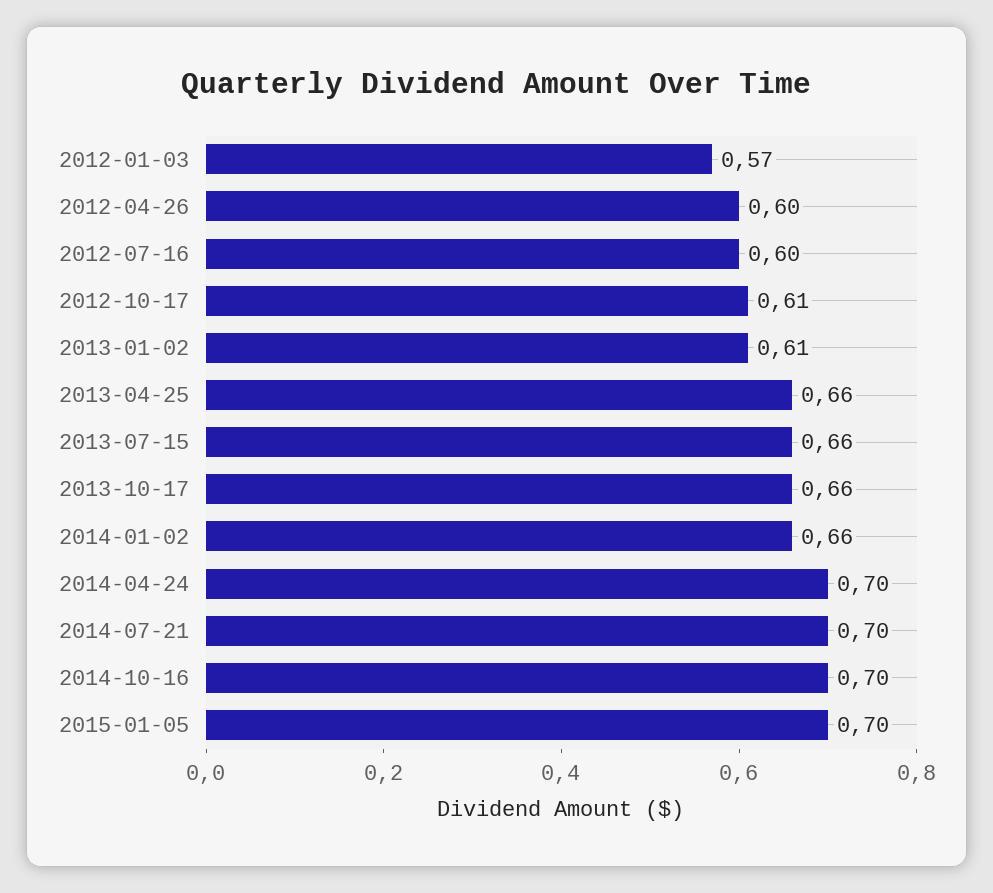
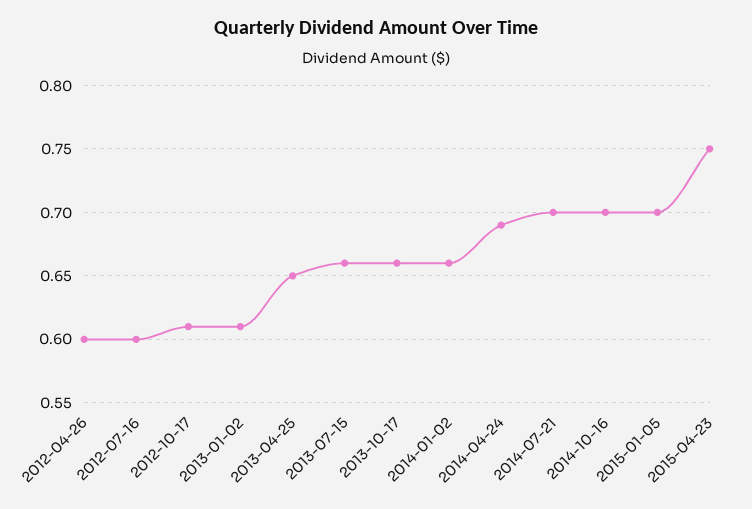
2012-01-03: 0.57 -> none
2013-04-25: 0.66 -> 0.65
2014-04-24: 0.7 -> 0.69
2015-04-23: none -> 0.75

